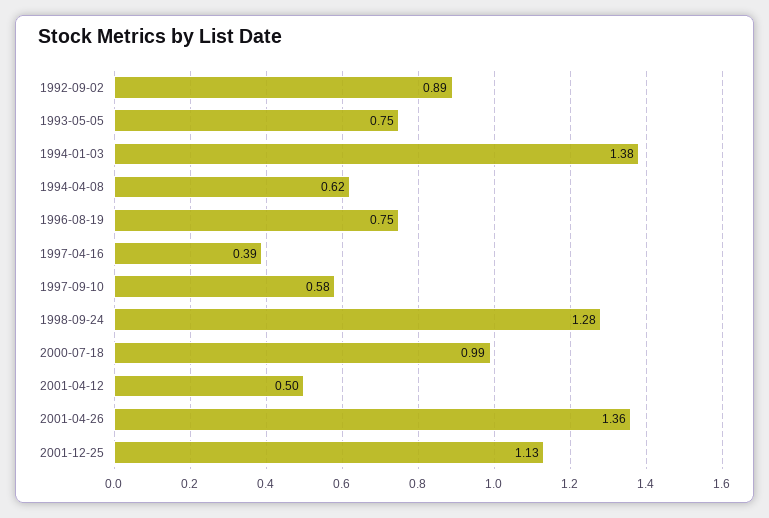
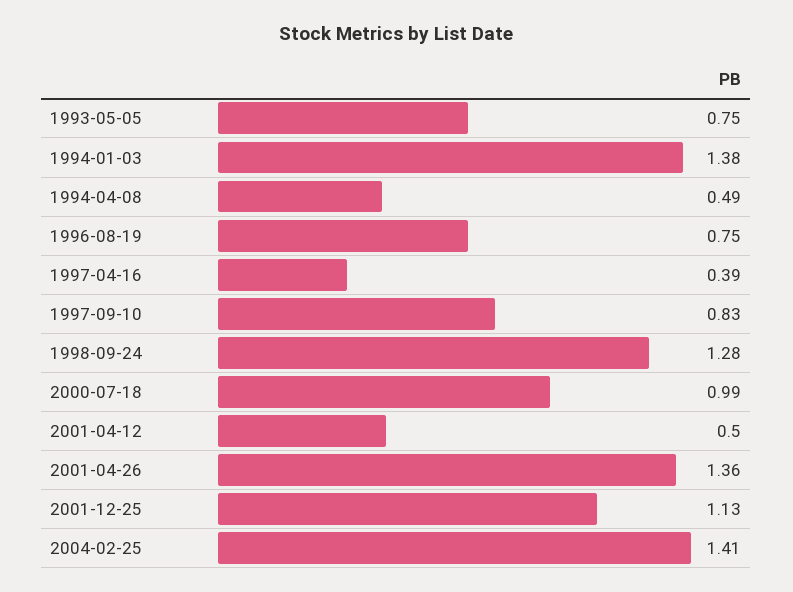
1992-09-02: 0.89 -> none
1994-04-08: 0.62 -> 0.49
1997-09-10: 0.58 -> 0.83
2004-02-25: none -> 1.41

